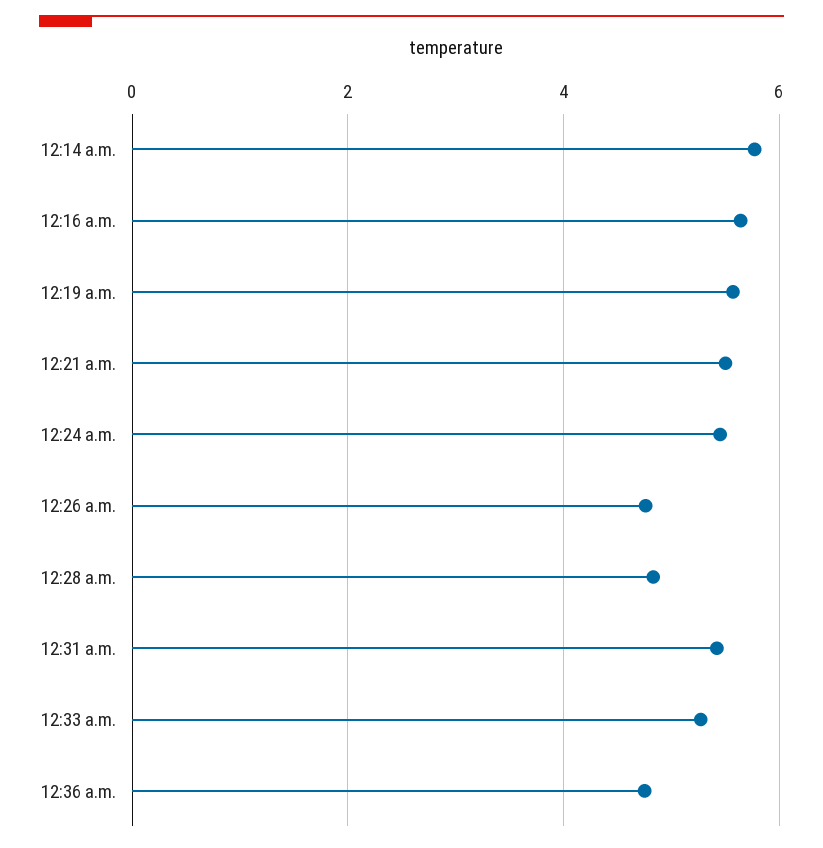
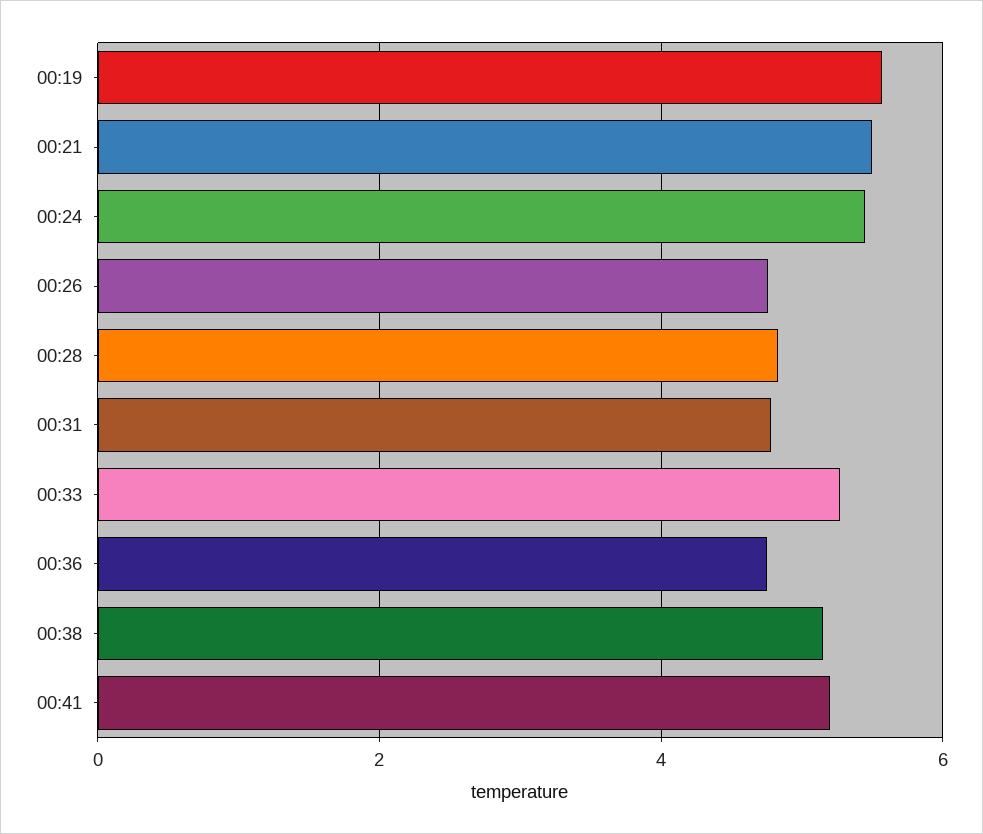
12:14 a.m.: 5.8 -> none
12:16 a.m.: 5.6 -> none
12:31 a.m.: 5.4 -> 4.8
00:38: none -> 5.2
00:41: none -> 5.2

